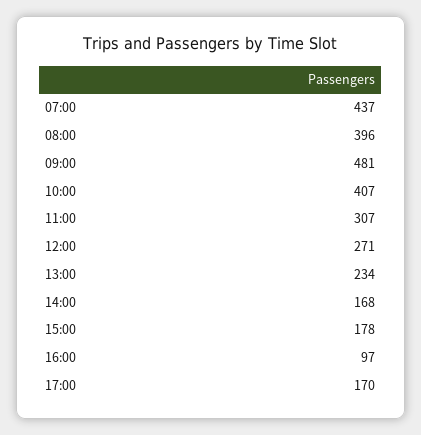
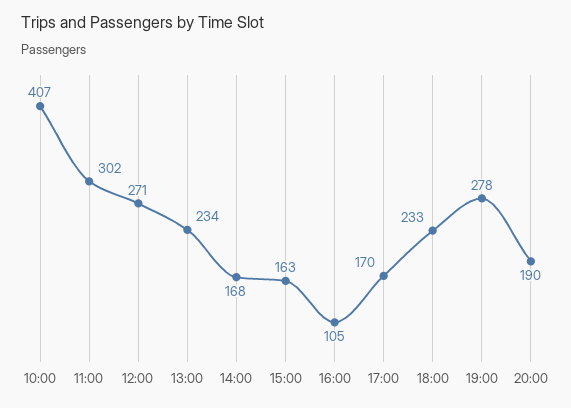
07:00: 437 -> none
08:00: 396 -> none
09:00: 481 -> none
11:00: 307 -> 302
15:00: 178 -> 163
16:00: 97 -> 105
18:00: none -> 233
19:00: none -> 278
20:00: none -> 190

